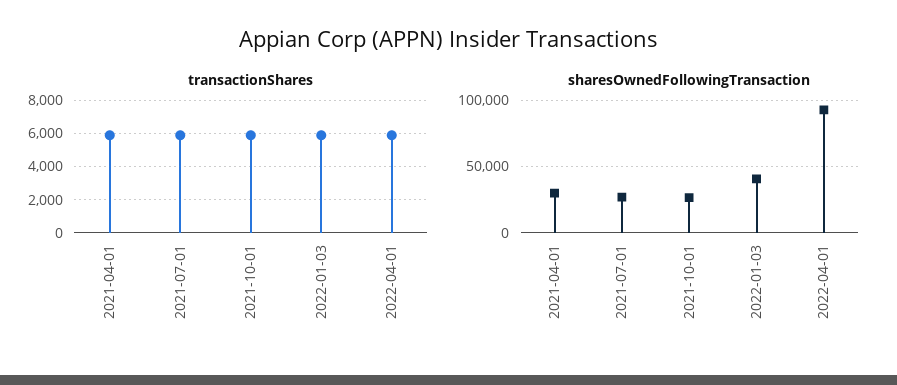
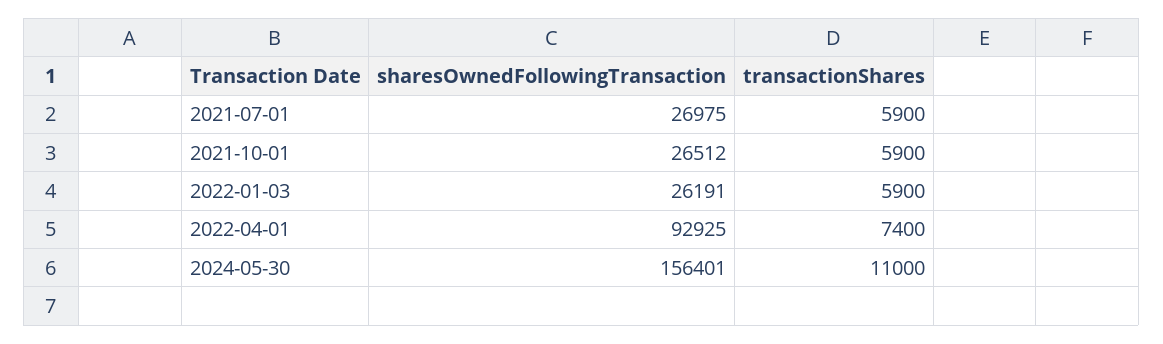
transactionShares, 2021-04-01: 6000 -> none
transactionShares, 2022-04-01: 6000 -> 7400
sharesOwnedFollowingTransaction, 2021-04-01: 30000 -> none
sharesOwnedFollowingTransaction, 2022-01-03: 40000 -> 26191
sharesOwnedFollowingTransaction, 2024-05-30: none -> 156401
transactionShares, 2024-05-30: none -> 11000

